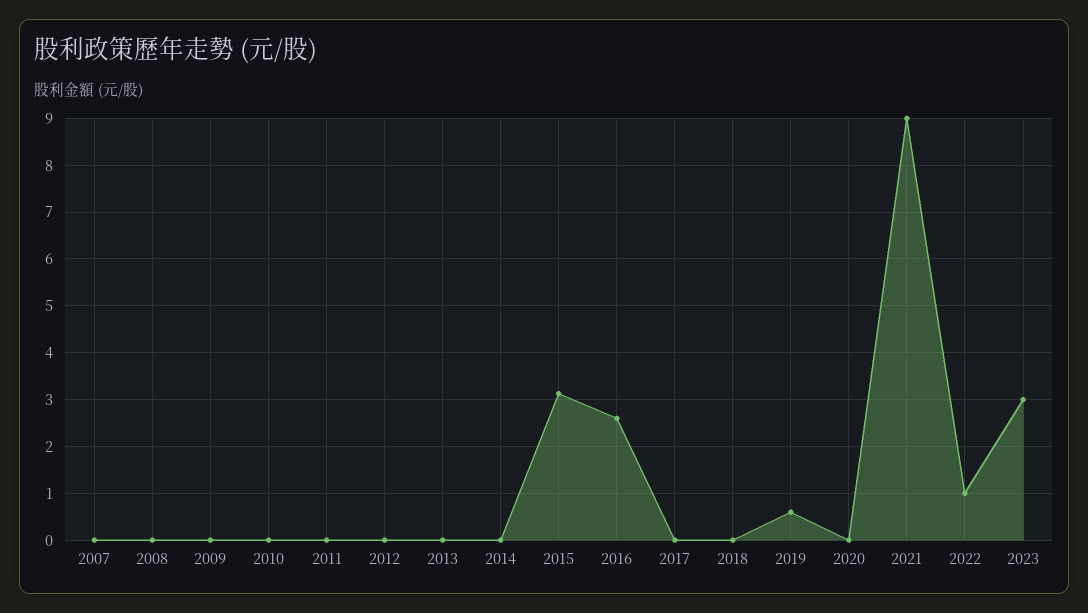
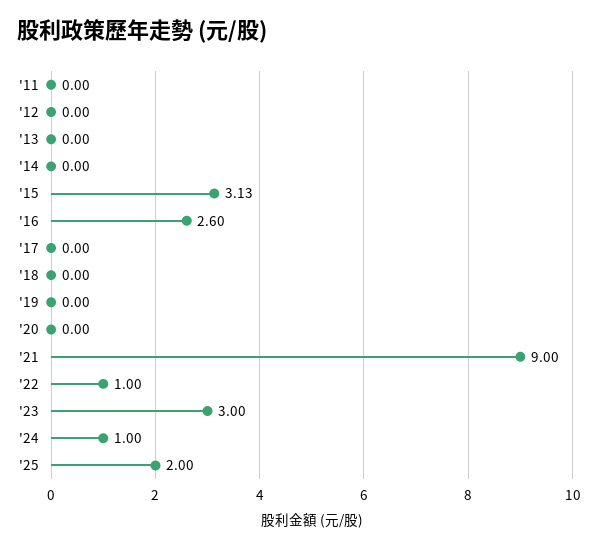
2007: 0 -> none
2008: 0 -> none
2009: 0 -> none
2010: 0 -> none
2019: 0.6 -> 0
'24: none -> 1
'25: none -> 2

